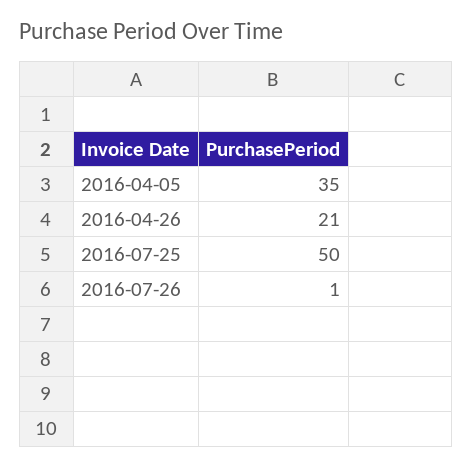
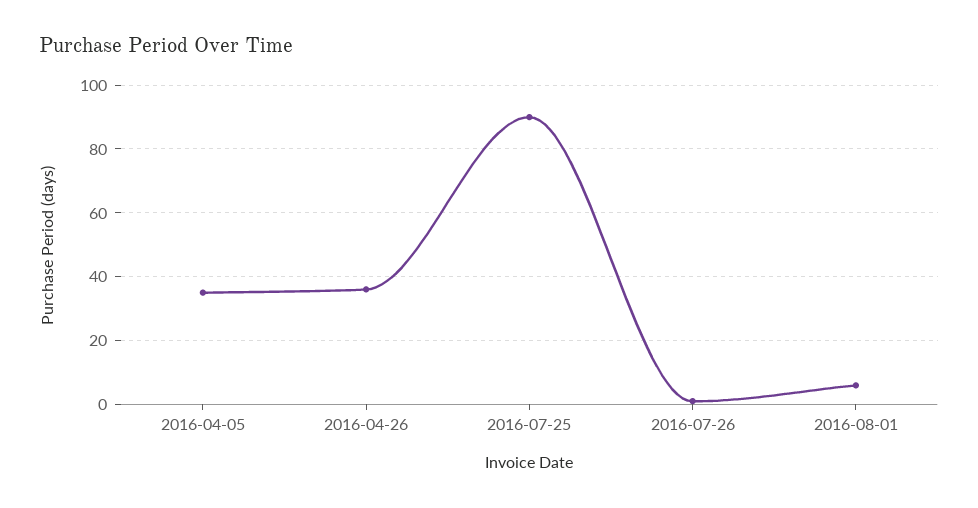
2016-04-26: 21 -> 35
2016-07-25: 50 -> 90
2016-08-01: none -> 5

